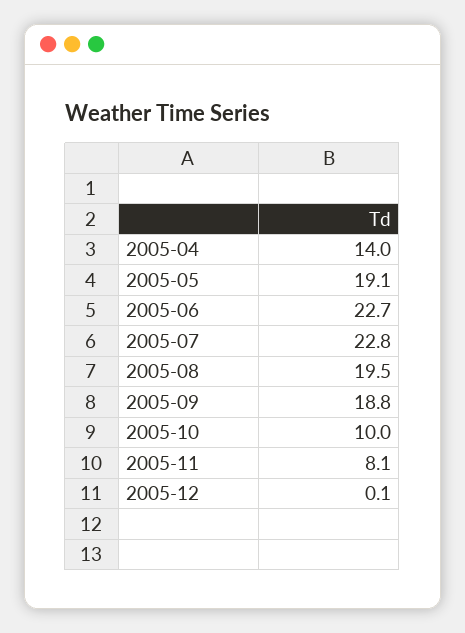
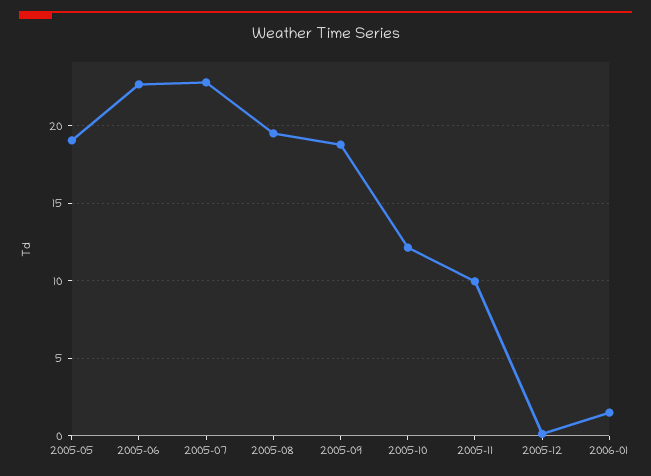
2005-04: 14 -> none
2005-10: 10 -> 12
2005-11: 8.1 -> 10
2006-01: none -> 1.5

